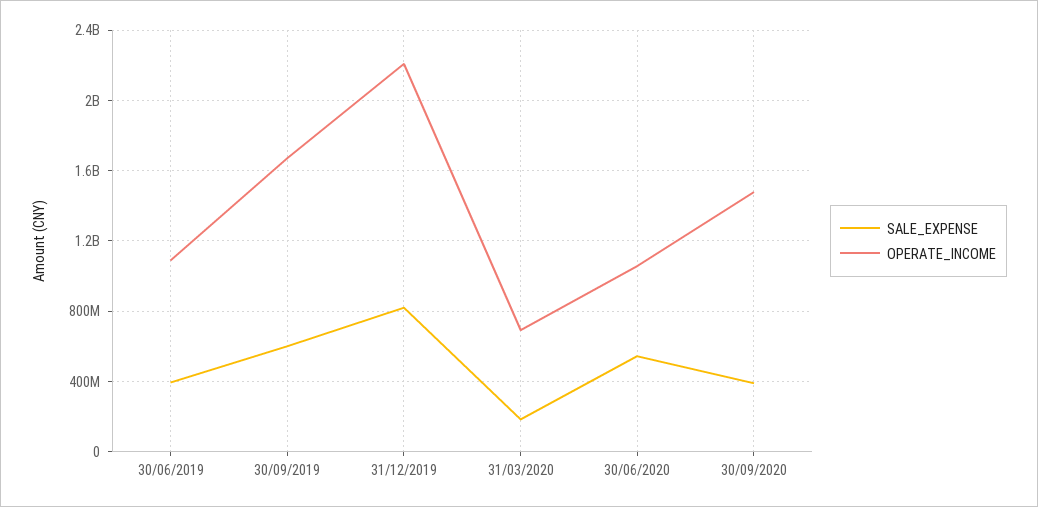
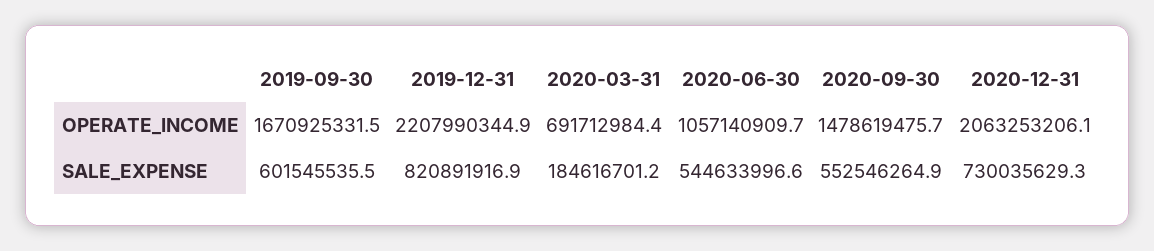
SALE_EXPENSE, 30/06/2019: 400000000 -> none
OPERATE_INCOME, 30/06/2019: 1100000000 -> none
SALE_EXPENSE, 30/09/2020: 400000000 -> 552546264.9
OPERATE_INCOME, 2020-12-31: none -> 2063253206.1
SALE_EXPENSE, 2020-12-31: none -> 730035629.3

